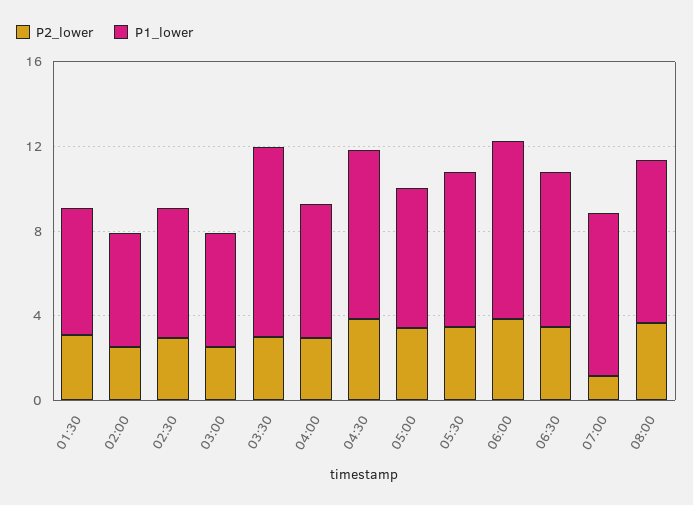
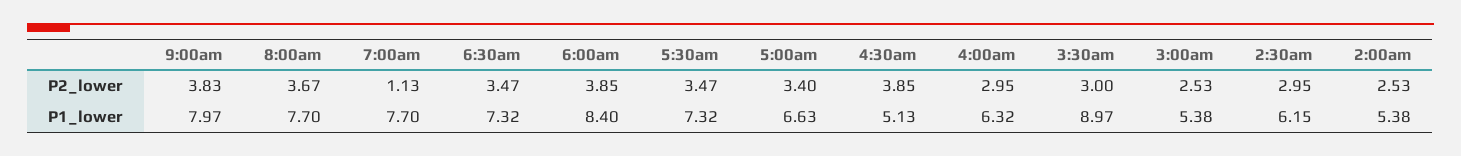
P2_lower, 01:30: 3 -> none
P1_lower, 01:30: 6 -> none
P1_lower, 04:30: 8 -> 5.13
P2_lower, 9:00am: none -> 3.83
P1_lower, 9:00am: none -> 7.97

